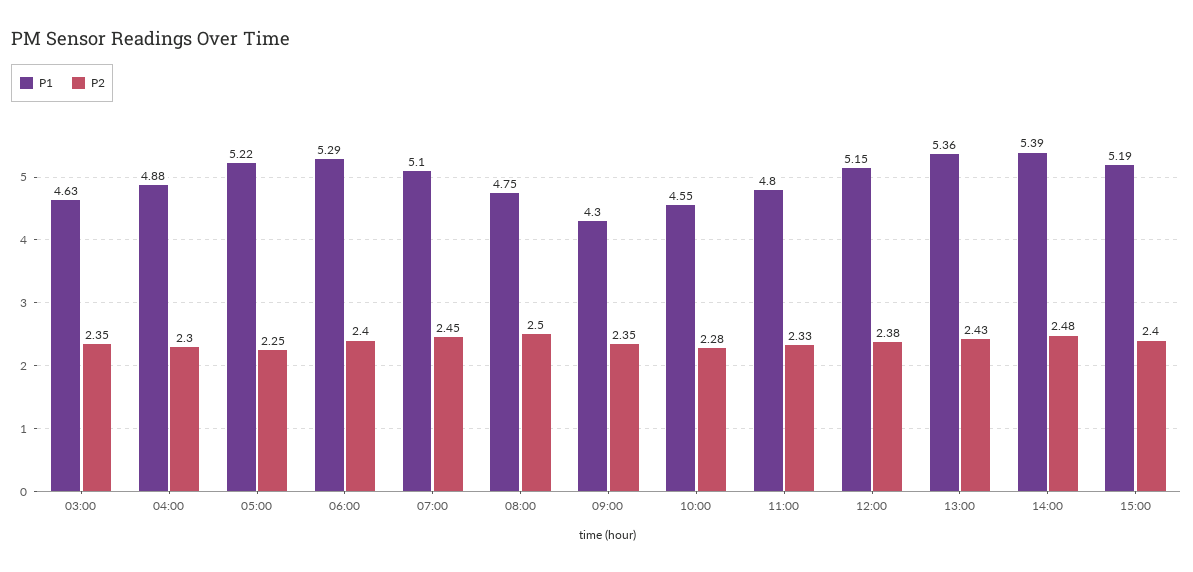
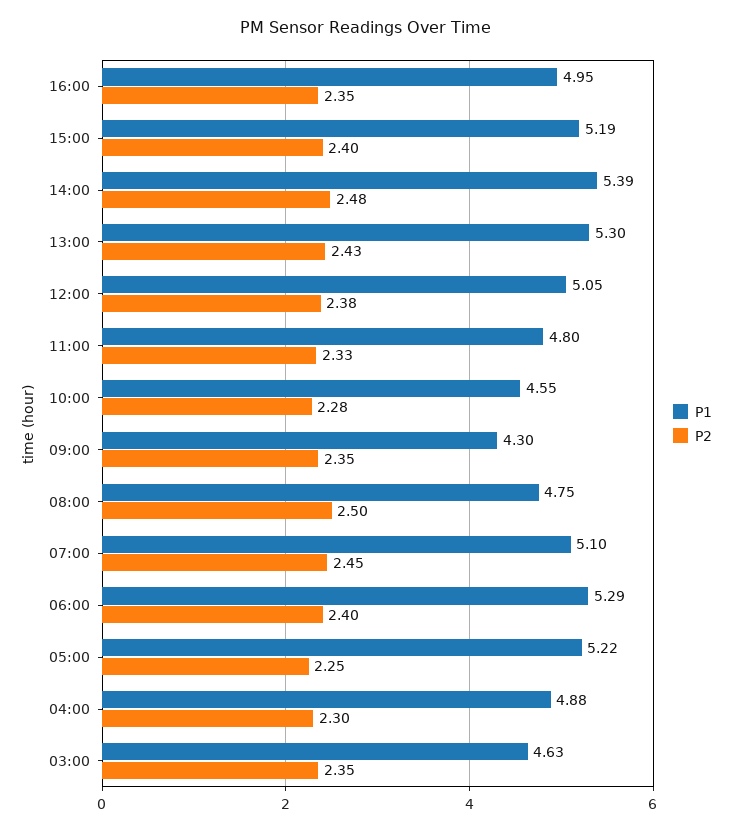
P1, 12:00: 5.15 -> 5.05
P1, 13:00: 5.36 -> 5.3
P1, 16:00: none -> 4.95
P2, 16:00: none -> 2.35

